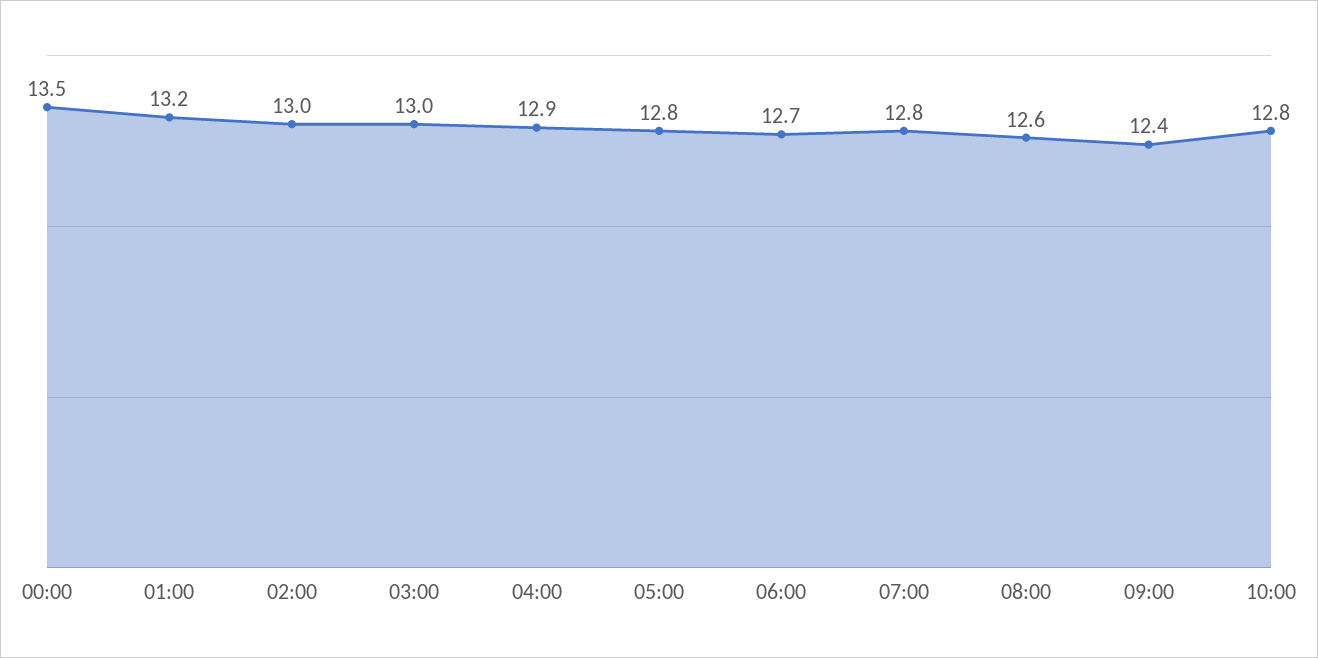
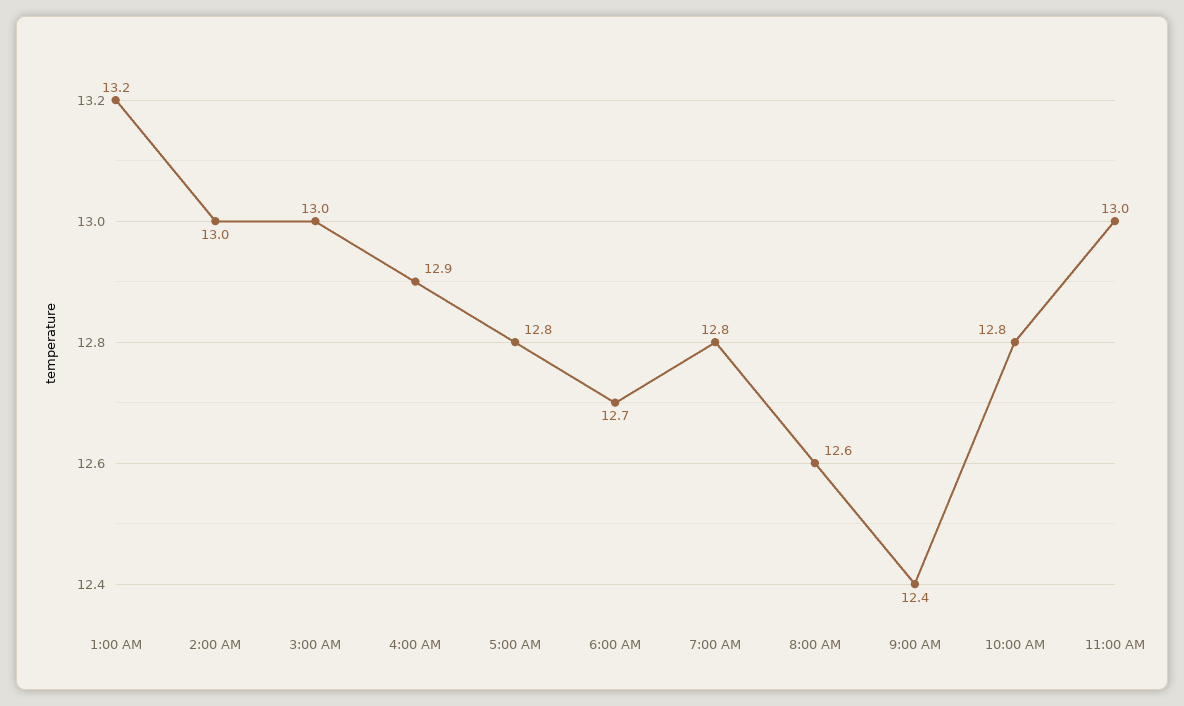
00:00: 13.5 -> none
11:00 AM: none -> 13

